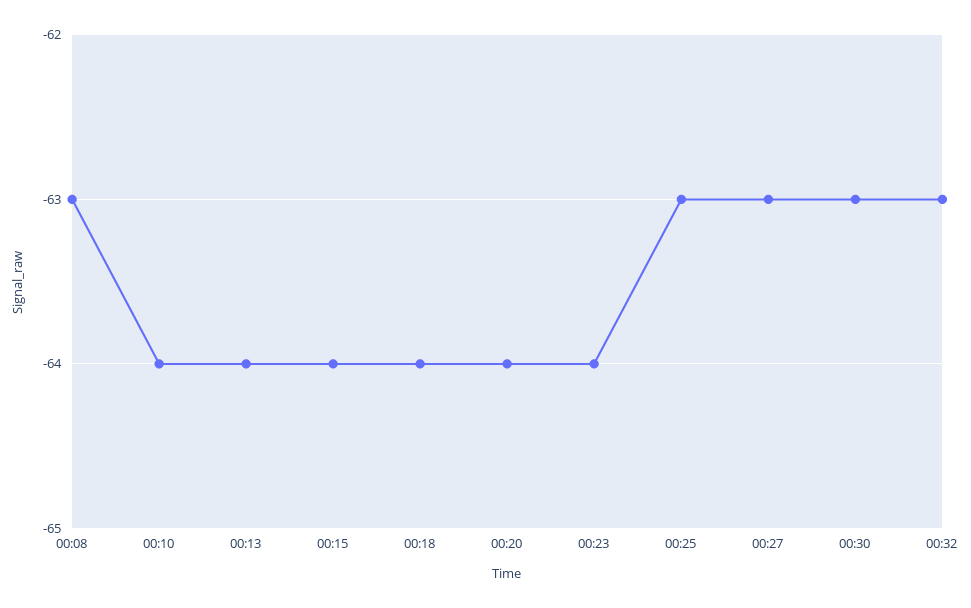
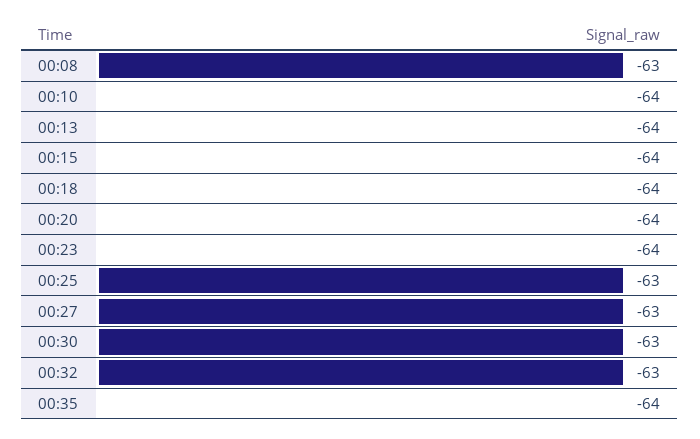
00:35: none -> -64

